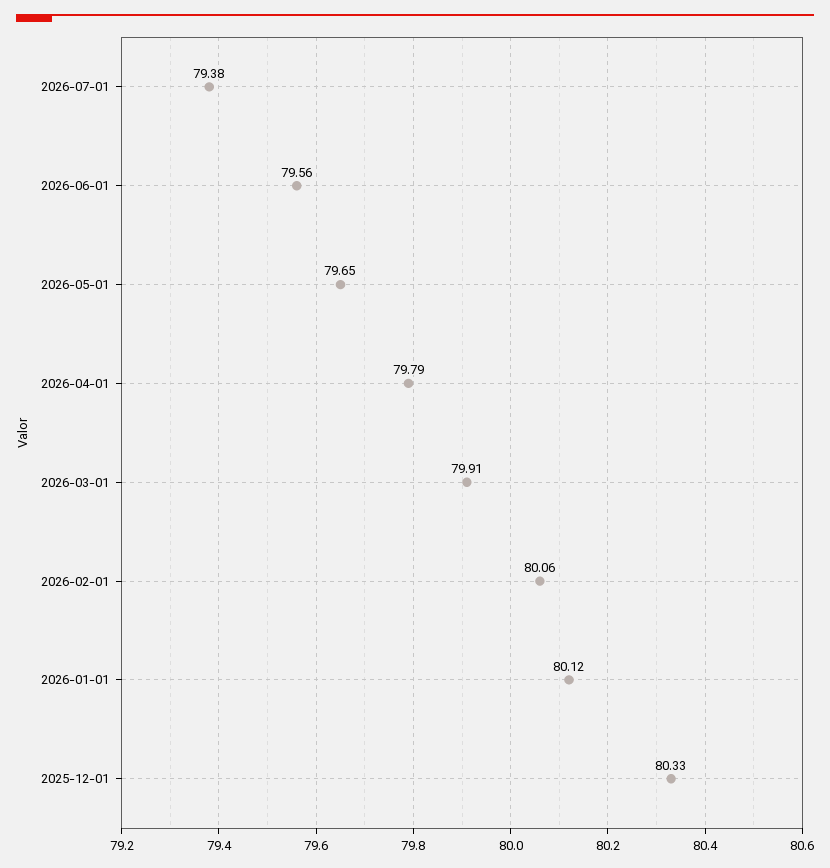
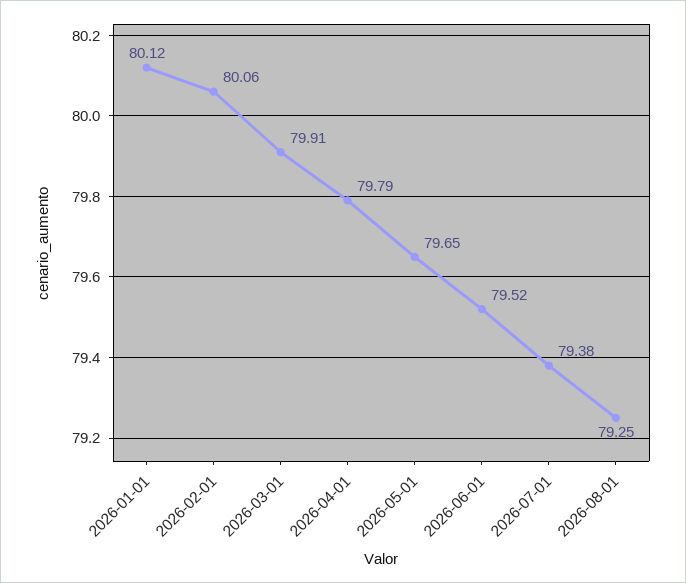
2026-06-01: 79.56 -> 79.52
2025-12-01: 80.33 -> none
2026-08-01: none -> 79.25

